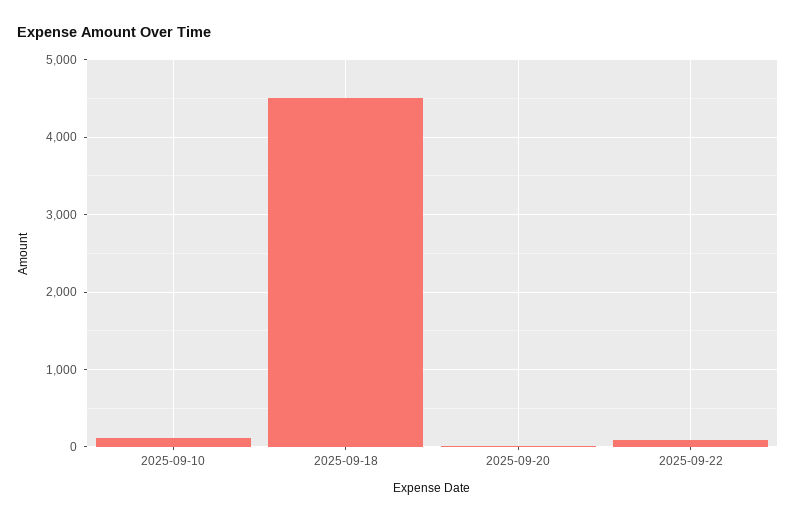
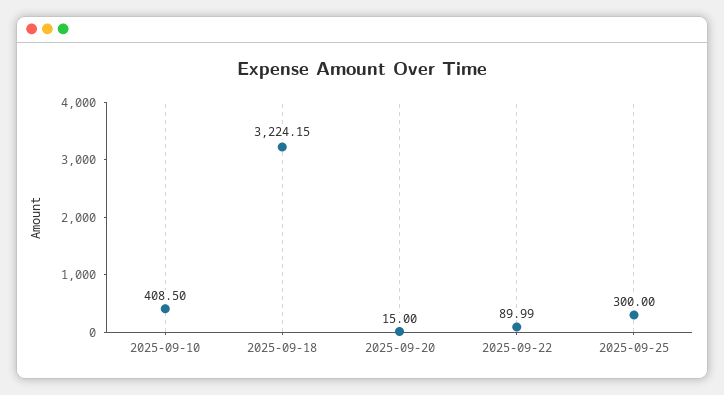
2025-09-10: 100 -> 408.5
2025-09-18: 4500 -> 3224.15
2025-09-25: none -> 300

